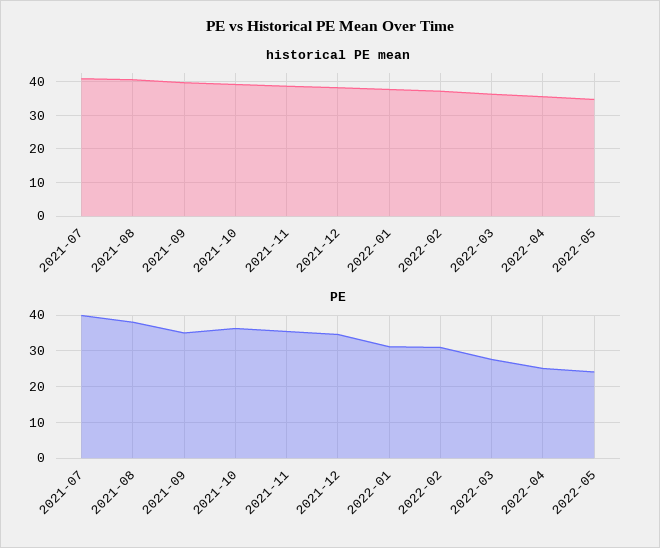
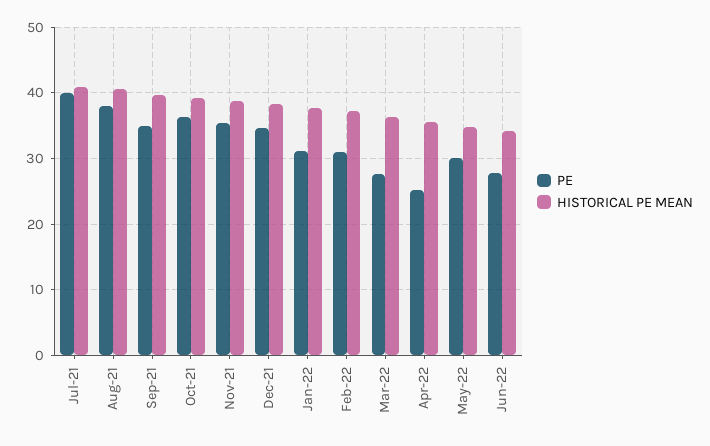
PE, 2022-05: 24 -> 30
PE, Jun-22: none -> 28
historical PE mean, Jun-22: none -> 34

